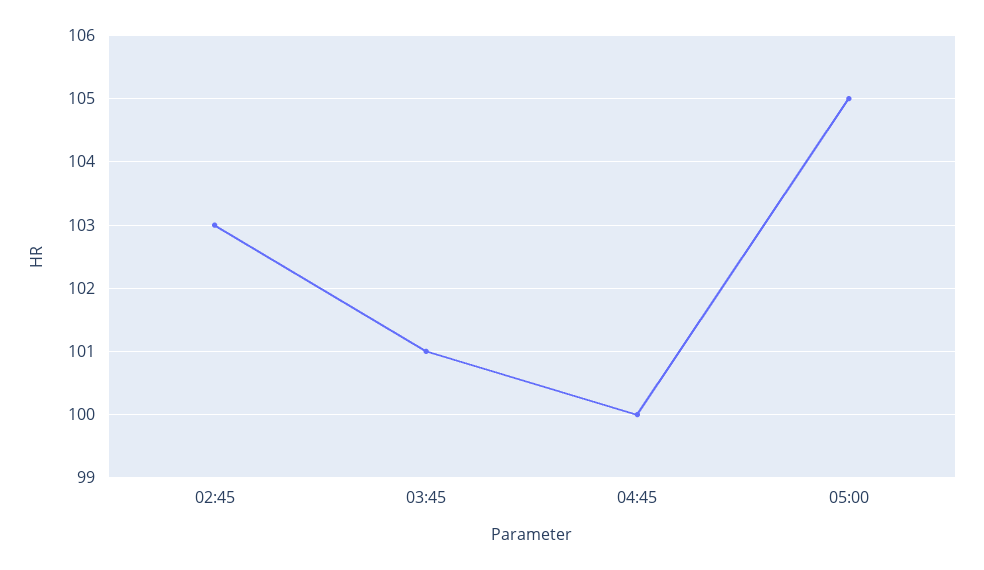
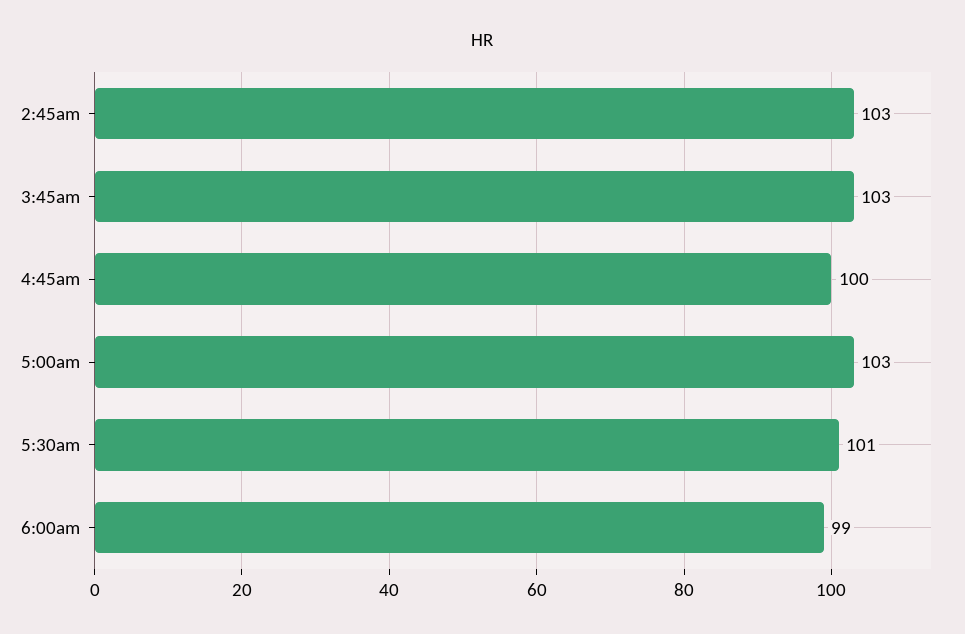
03:45: 101 -> 103
05:00: 105 -> 103
5:30am: none -> 101
6:00am: none -> 99

